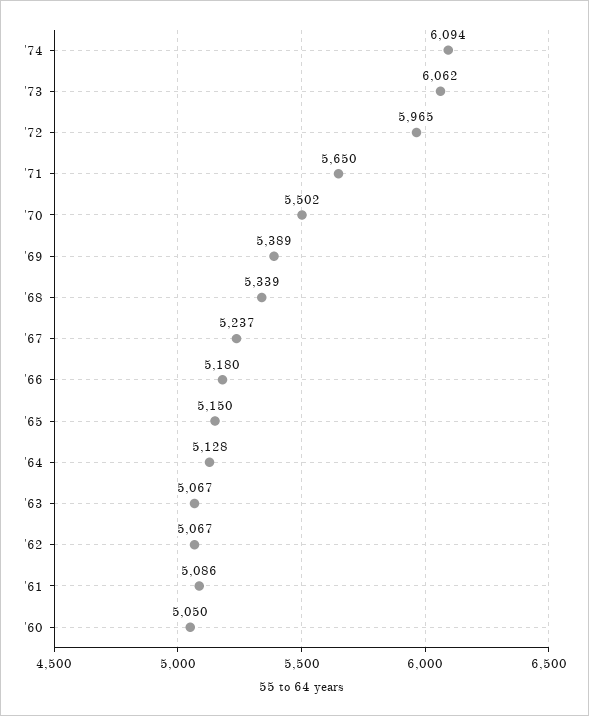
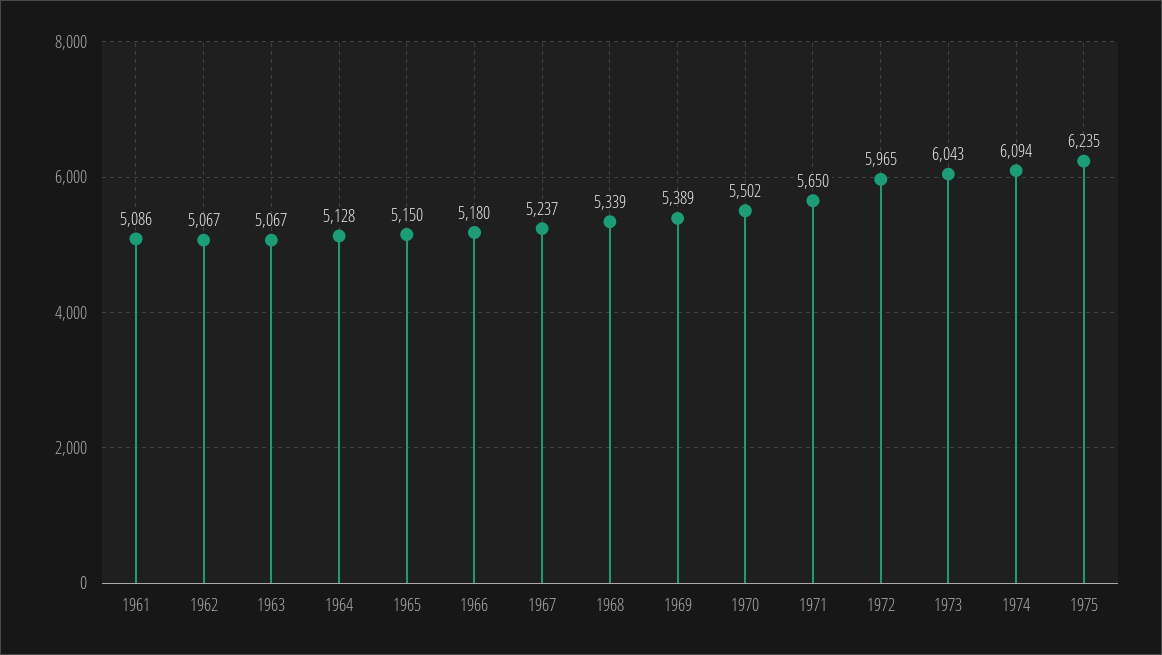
'73: 6062 -> 6043
'60: 5050 -> none
1975: none -> 6235

